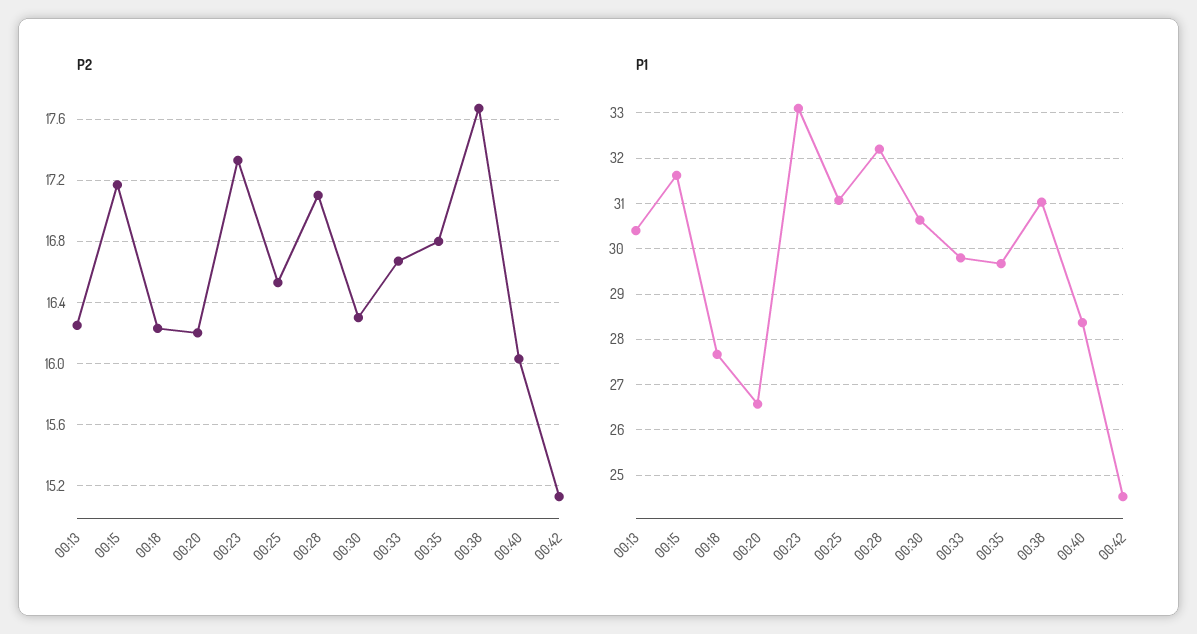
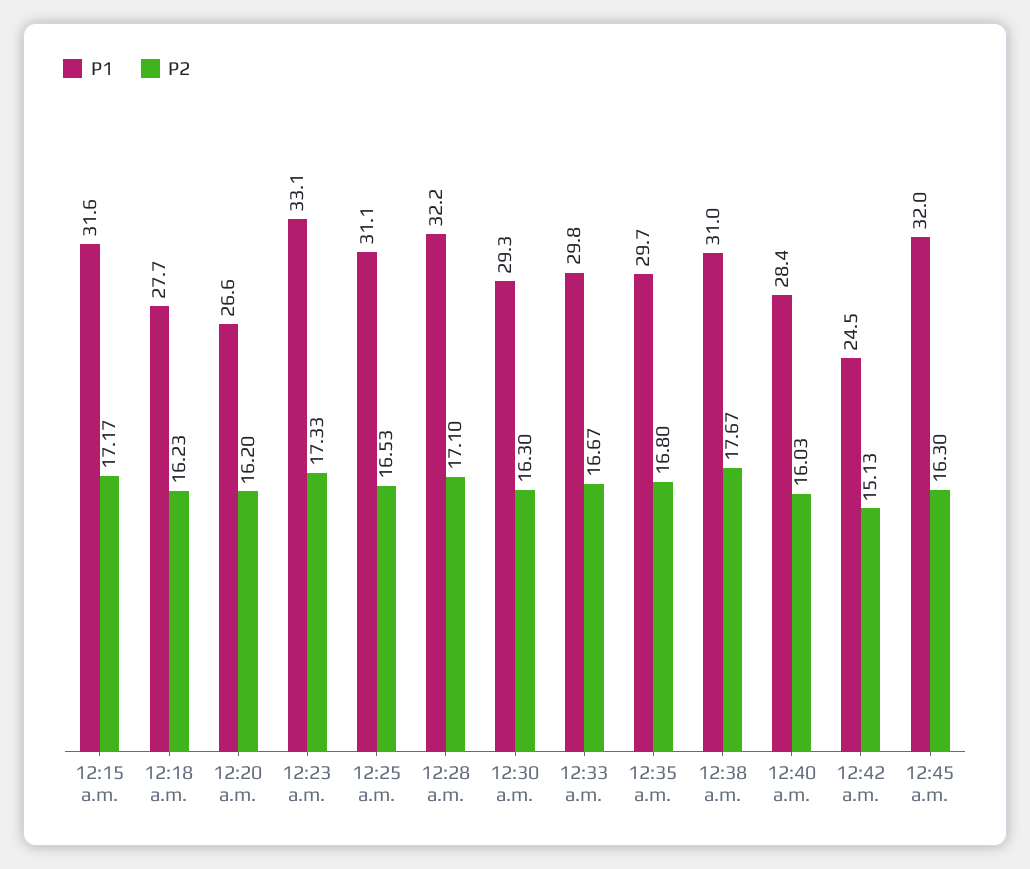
P2, 00:13: 16.25 -> none
P1, 00:13: 30.4 -> none
P1, 00:30: 30.6 -> 29.3
P1, 12:45 a.m.: none -> 32
P2, 12:45 a.m.: none -> 16.3

